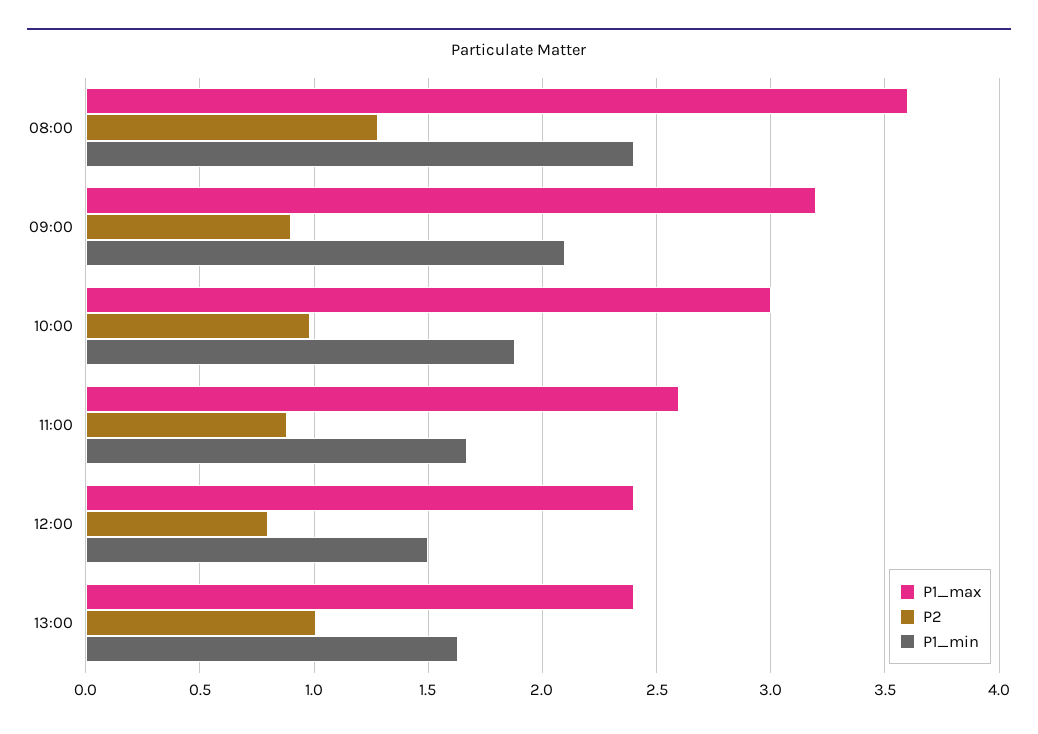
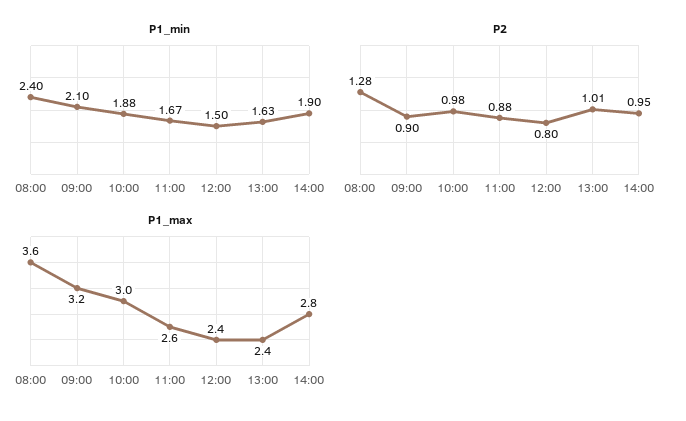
P1_min, 14:00: none -> 1.9
P2, 14:00: none -> 0.95
P1_max, 14:00: none -> 2.8

